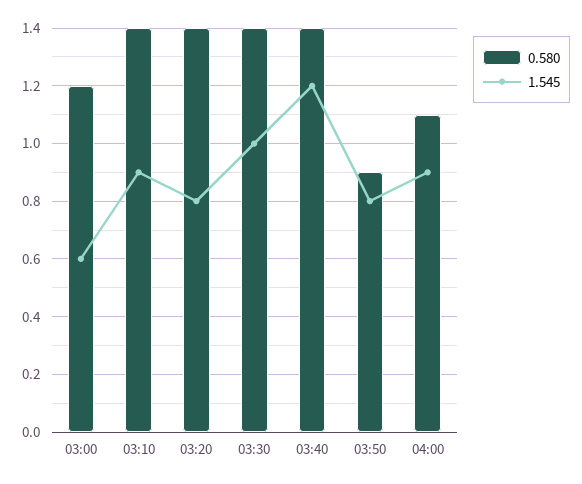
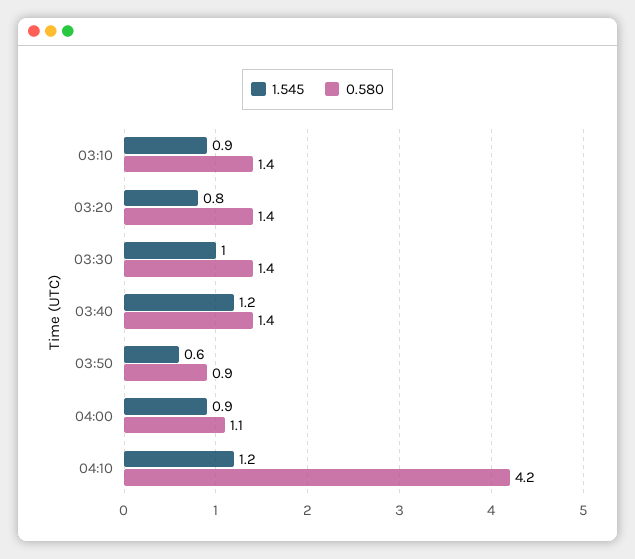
0.580, 03:00: 1.2 -> none
1.545, 03:00: 0.6 -> none
1.545, 03:50: 0.8 -> 0.6
1.545, 04:10: none -> 1.2
0.580, 04:10: none -> 4.2

